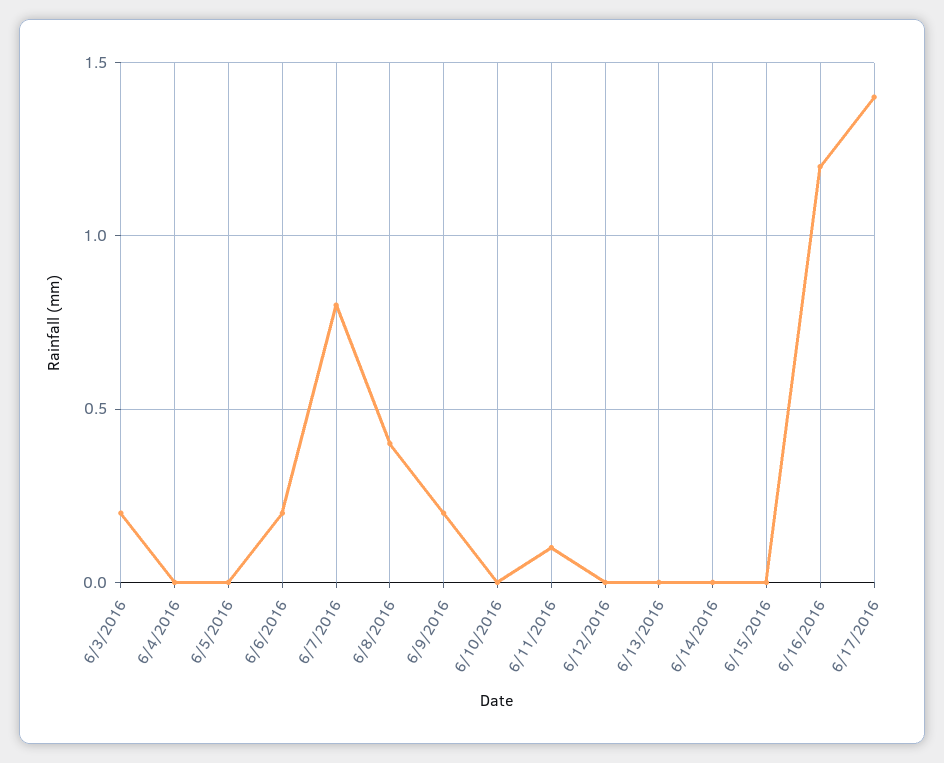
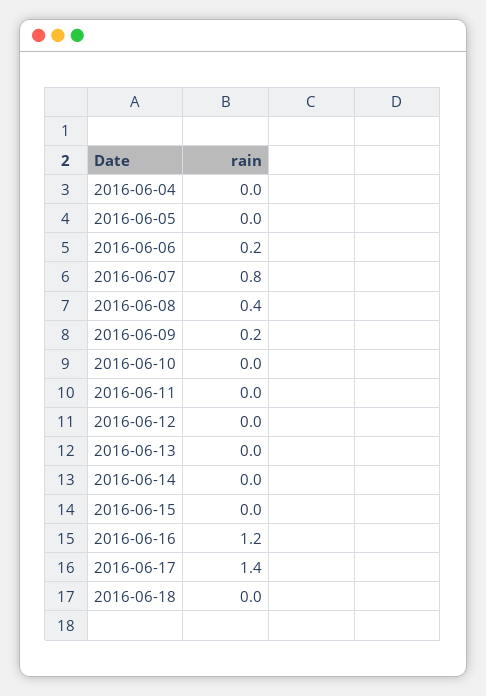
6/3/2016: 0.2 -> none
6/11/2016: 0.1 -> 0
2016-06-18: none -> 0

